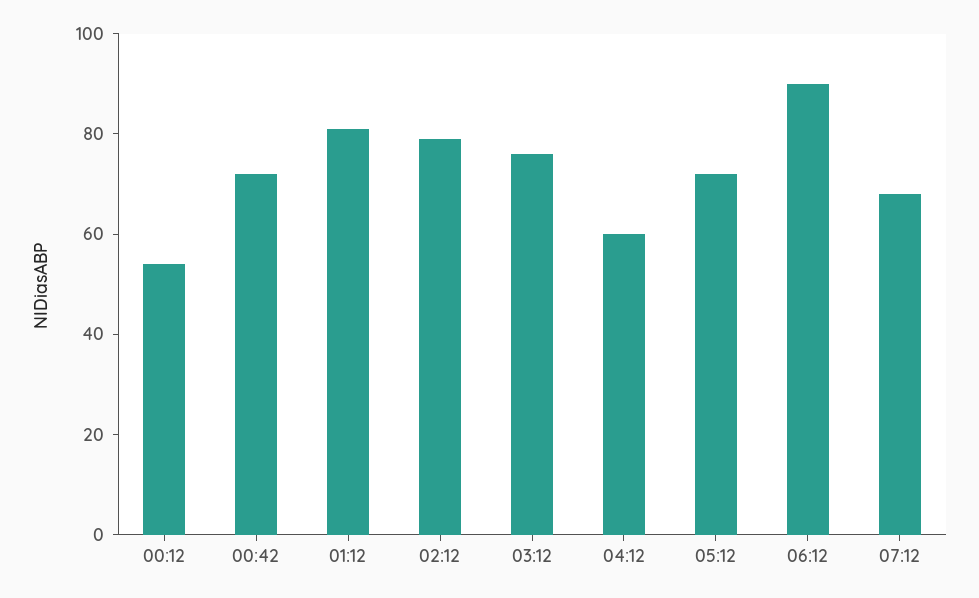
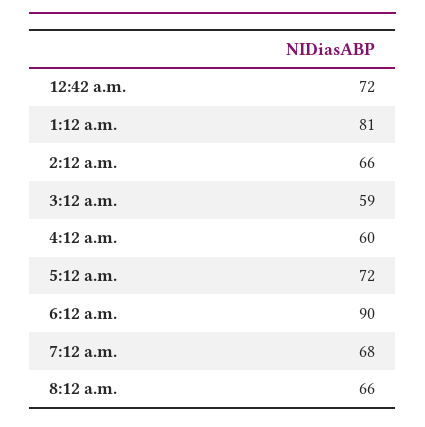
00:12: 55 -> none
02:12: 80 -> 66
03:12: 75 -> 59
8:12 a.m.: none -> 66

